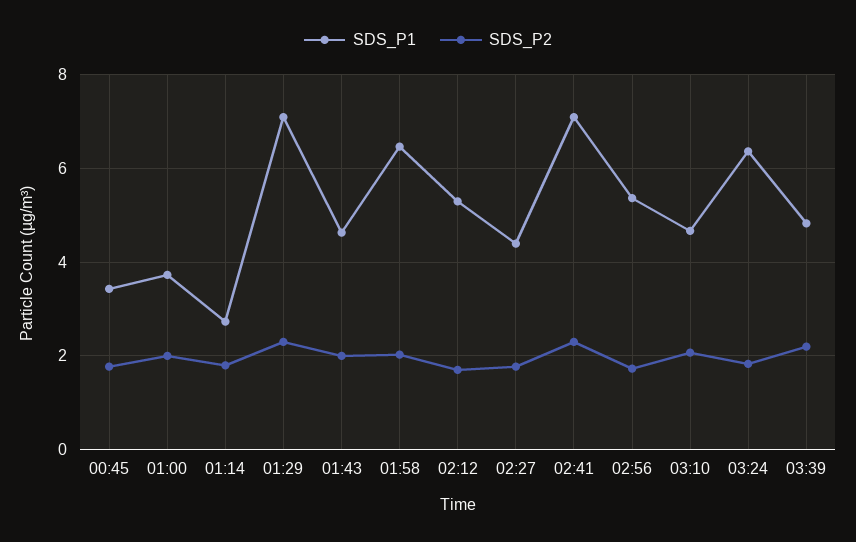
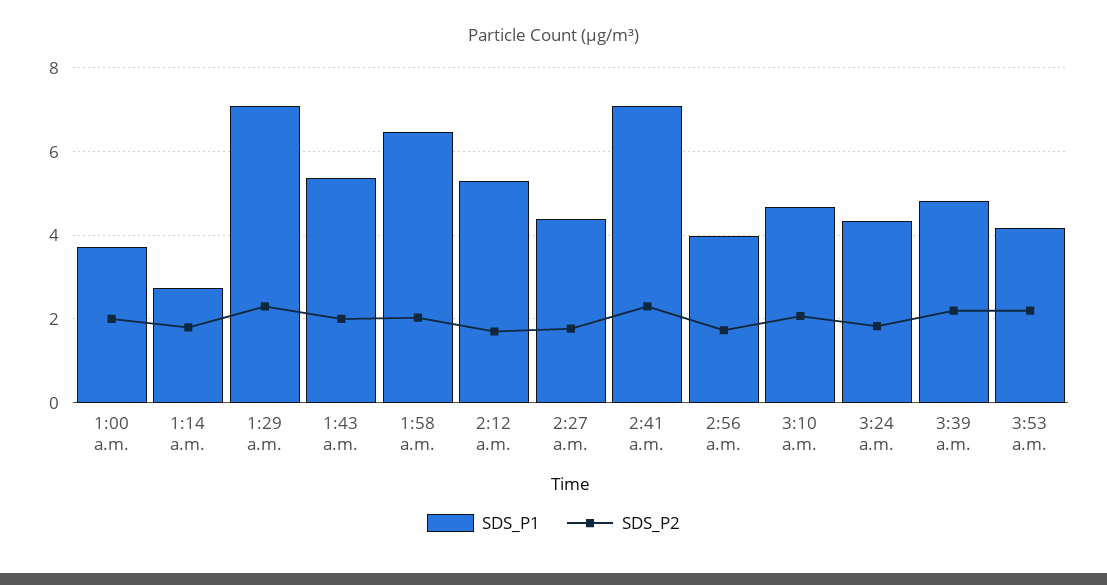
SDS_P1, 00:45: 3.4 -> none
SDS_P2, 00:45: 1.8 -> none
SDS_P1, 01:43: 4.6 -> 5.4
SDS_P1, 02:56: 5.4 -> 4
SDS_P1, 03:24: 6.4 -> 4.4
SDS_P1, 3:53 a.m.: none -> 4.2
SDS_P2, 3:53 a.m.: none -> 2.2

